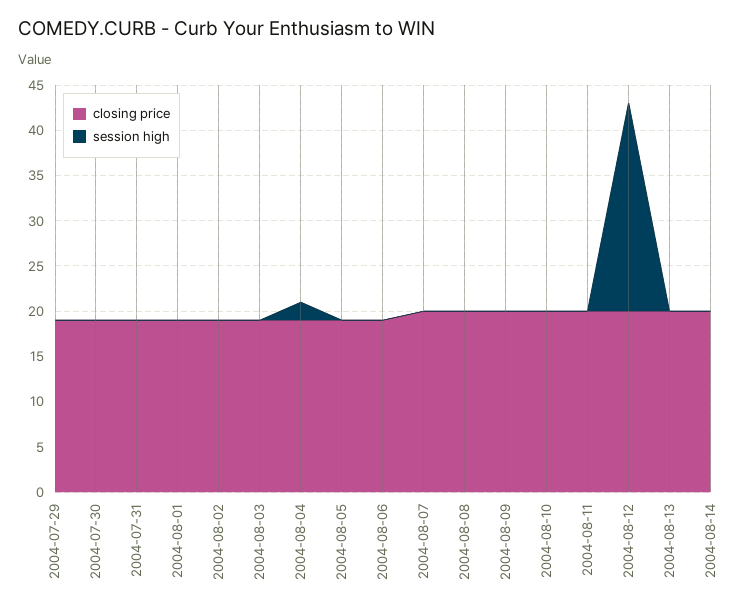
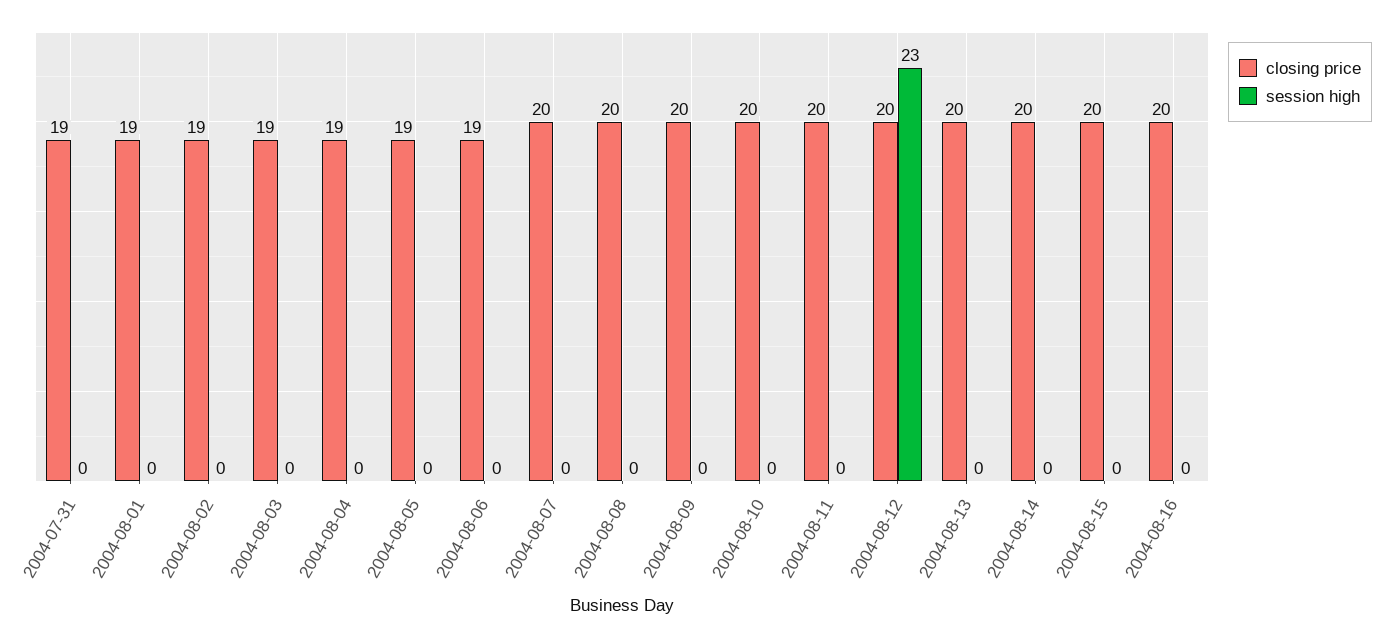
closing price, 2004-07-29: 19 -> none
session high, 2004-07-29: 0 -> none
closing price, 2004-07-30: 19 -> none
session high, 2004-07-30: 0 -> none
session high, 2004-08-04: 2 -> 0
closing price, 2004-08-15: none -> 20
session high, 2004-08-15: none -> 0
closing price, 2004-08-16: none -> 20
session high, 2004-08-16: none -> 0

